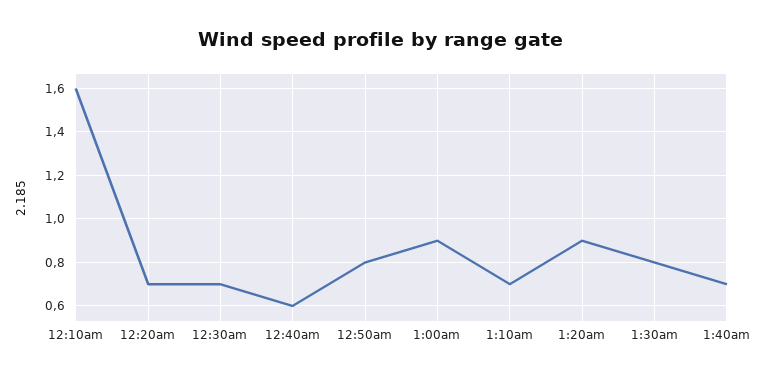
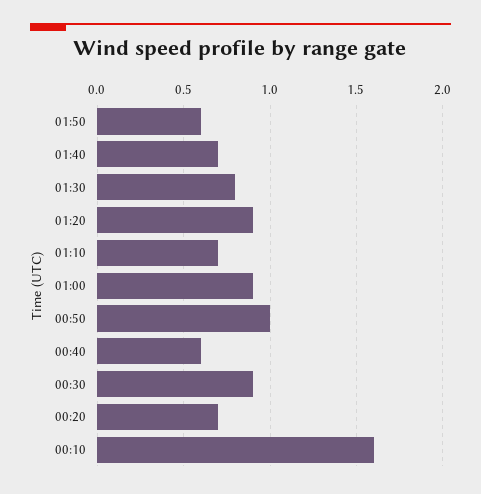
12:30am: 0.7 -> 0.9
12:50am: 0.8 -> 1
01:50: none -> 0.6

